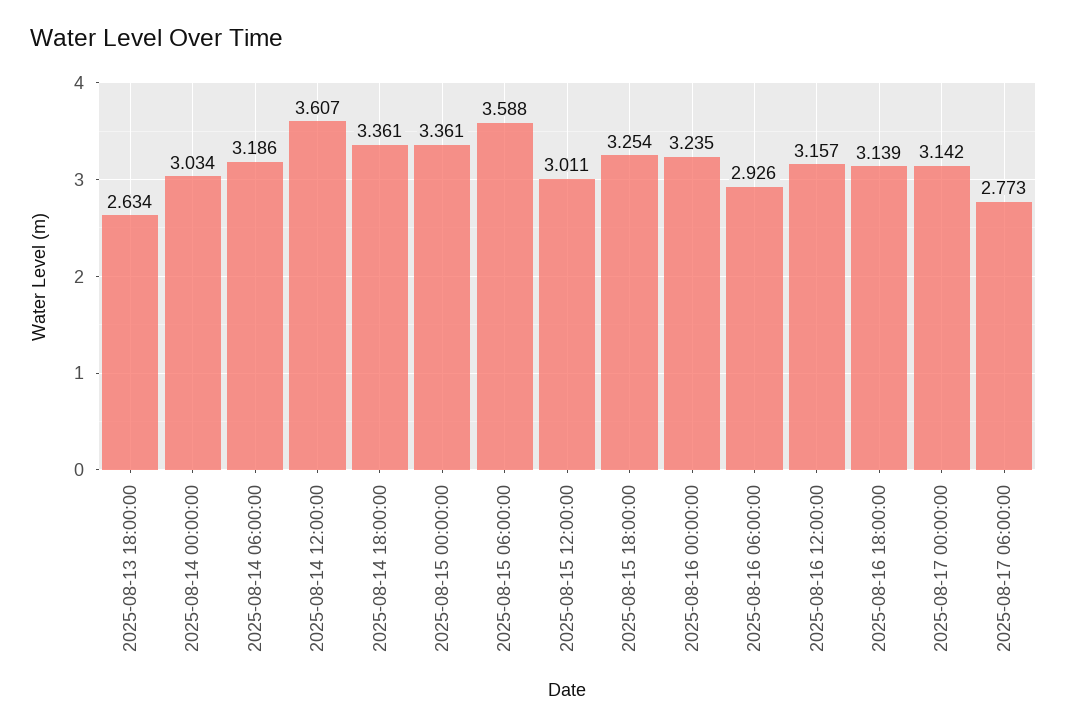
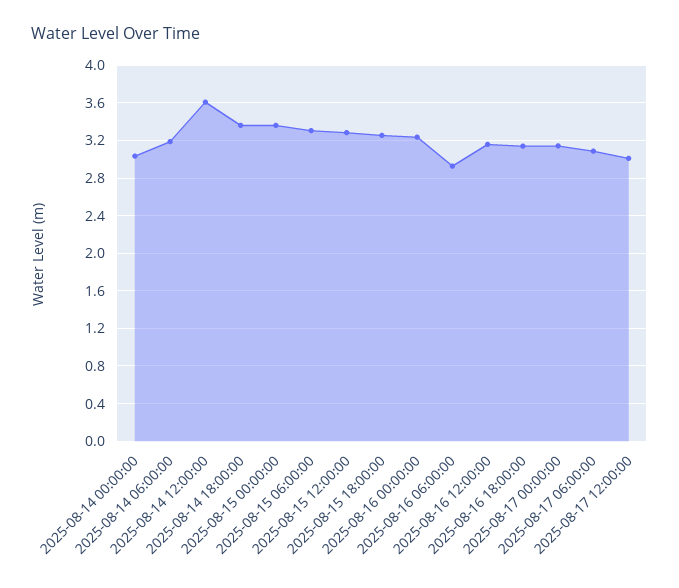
2025-08-13 18:00:00: 2.634 -> none
2025-08-15 06:00:00: 3.588 -> 3.3
2025-08-15 12:00:00: 3.011 -> 3.3
2025-08-17 06:00:00: 2.773 -> 3.1
2025-08-17 12:00:00: none -> 3

